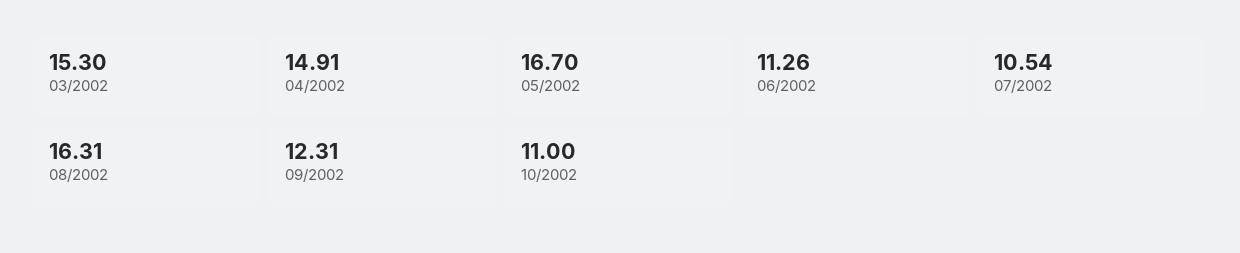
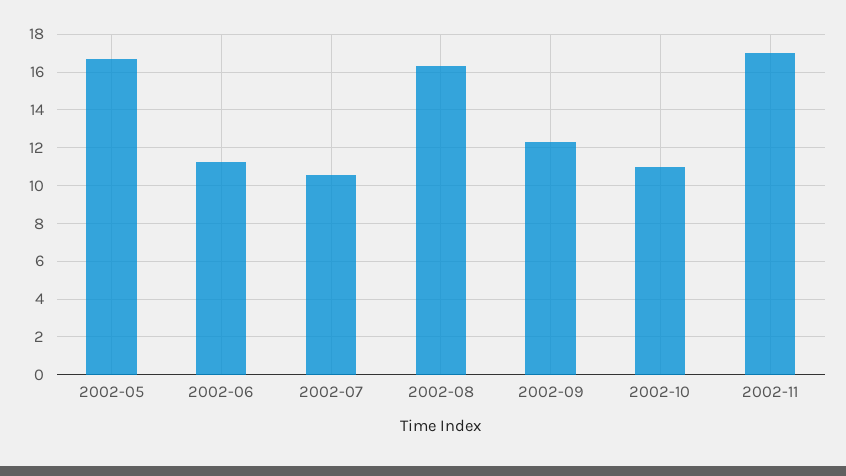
03/2002: 15.3 -> none
04/2002: 14.91 -> none
2002-11: none -> 17

